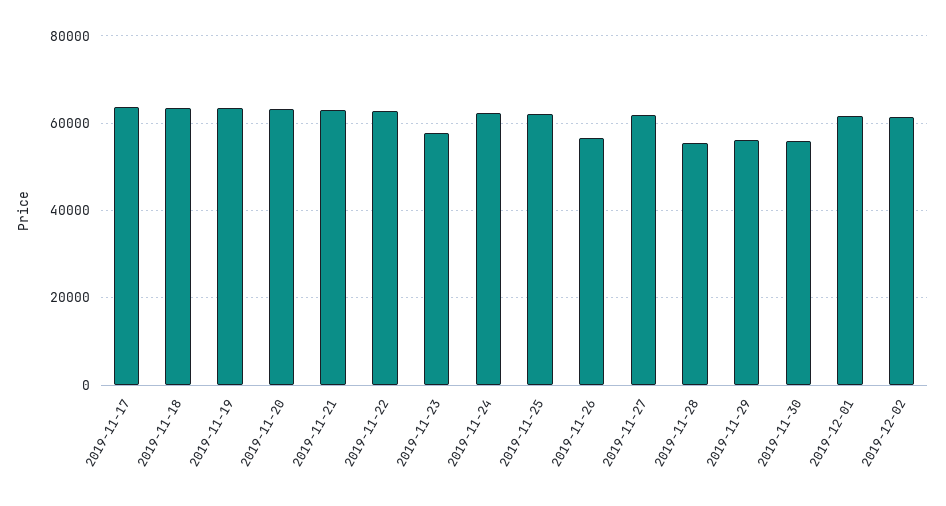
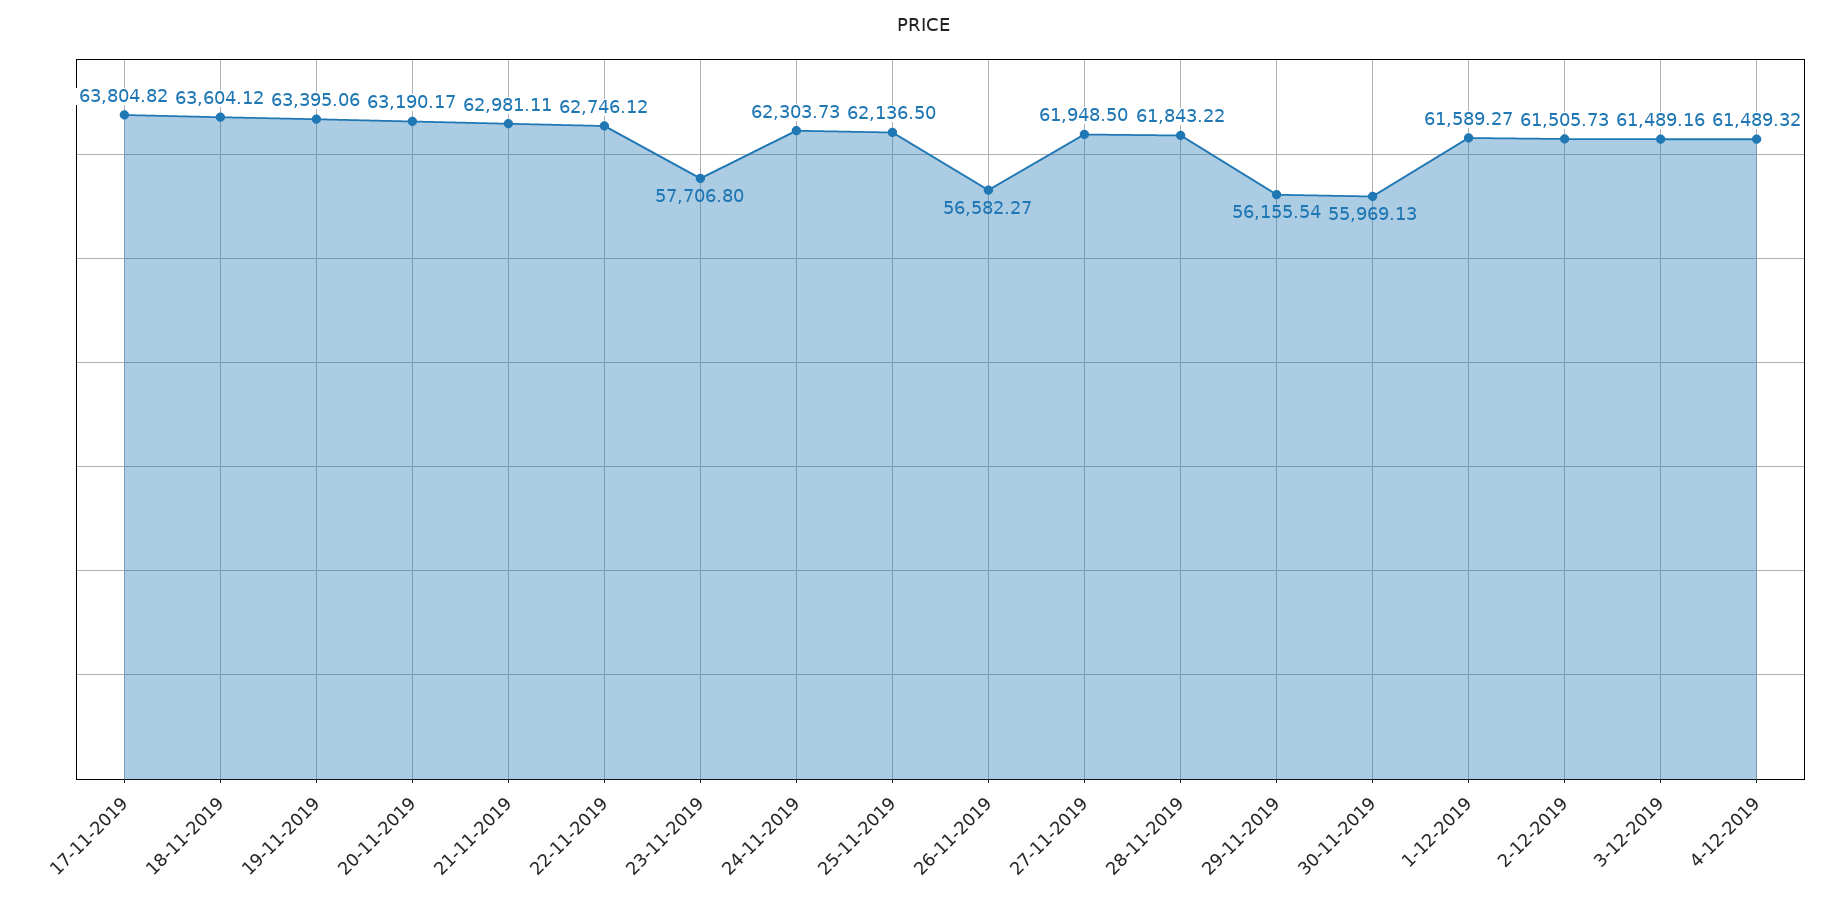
2019-11-28: 56000 -> 61843.22
3-12-2019: none -> 61489.16
4-12-2019: none -> 61489.32

